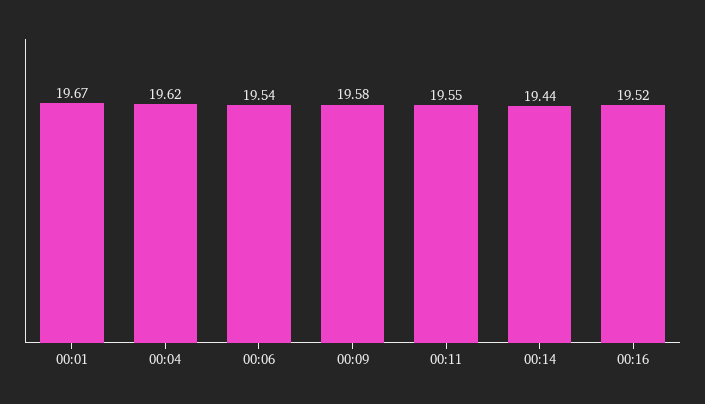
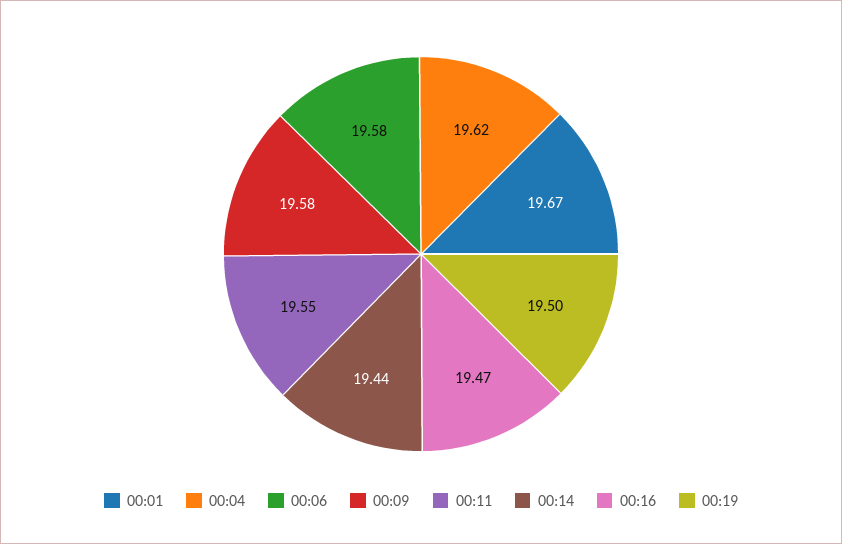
00:06: 19.54 -> 19.58
00:16: 19.52 -> 19.47
00:19: none -> 19.5

